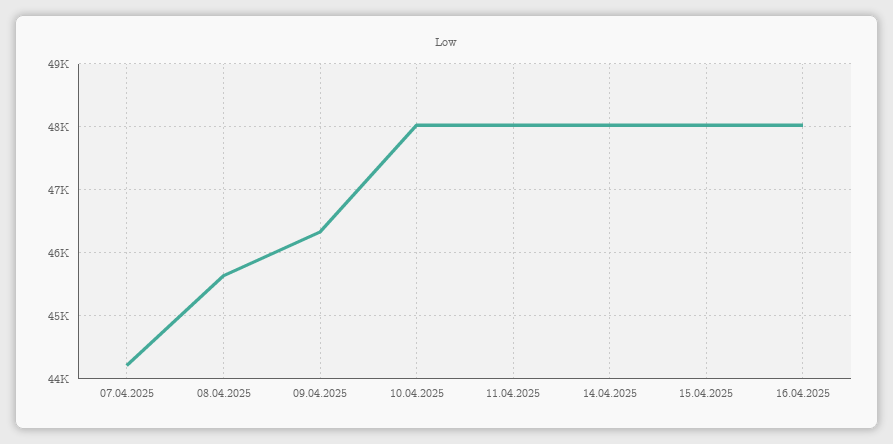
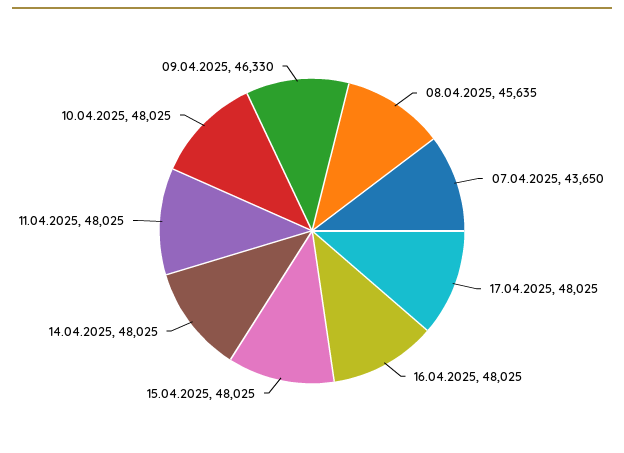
07.04.2025: 44200 -> 43650
17.04.2025: none -> 48025

